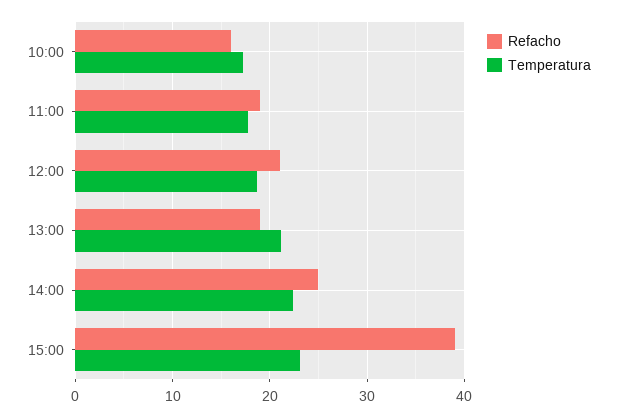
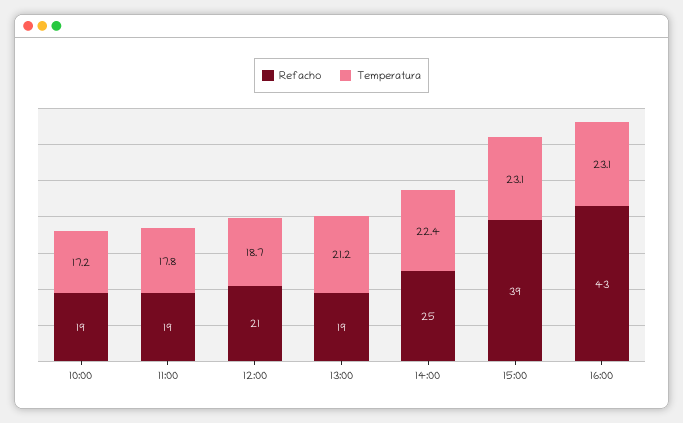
Refacho, 10:00: 16 -> 19
Refacho, 16:00: none -> 43
Temperatura, 16:00: none -> 23.1

